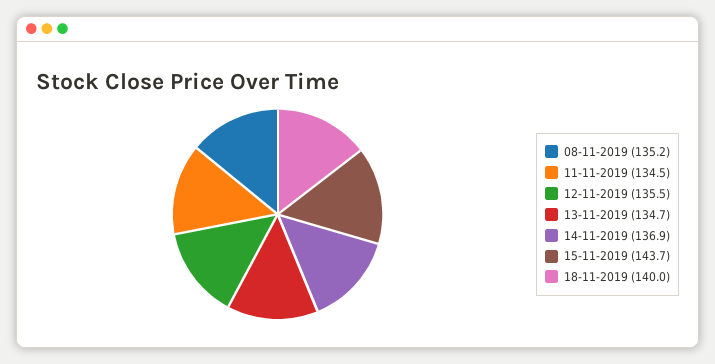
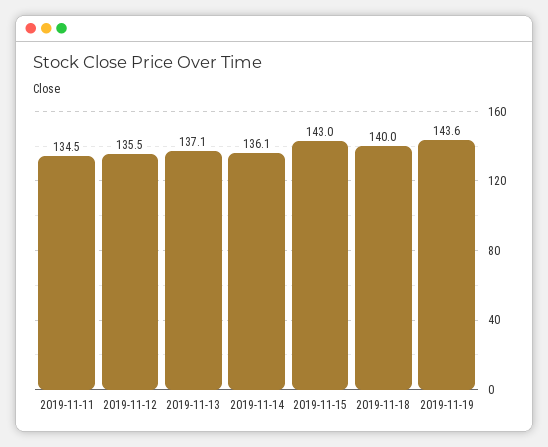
08-11-2019: 135.2 -> none
13-11-2019: 134.7 -> 137.1
14-11-2019: 136.9 -> 136.1
15-11-2019: 143.7 -> 143
2019-11-19: none -> 143.6

